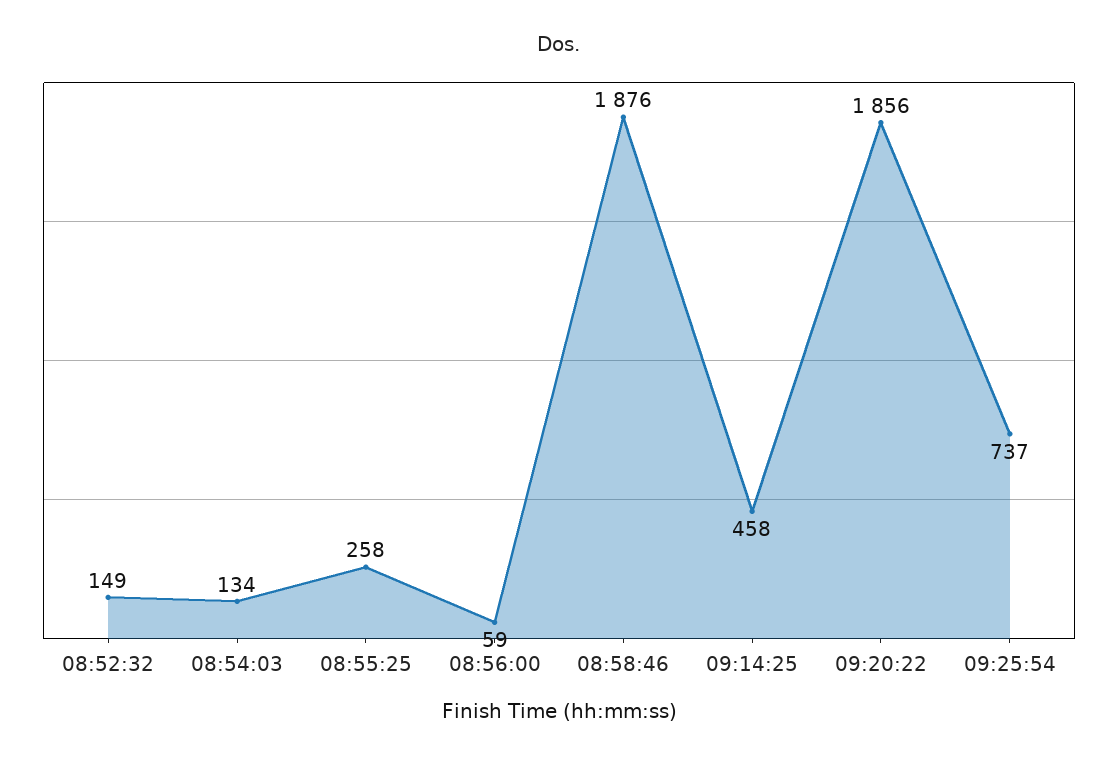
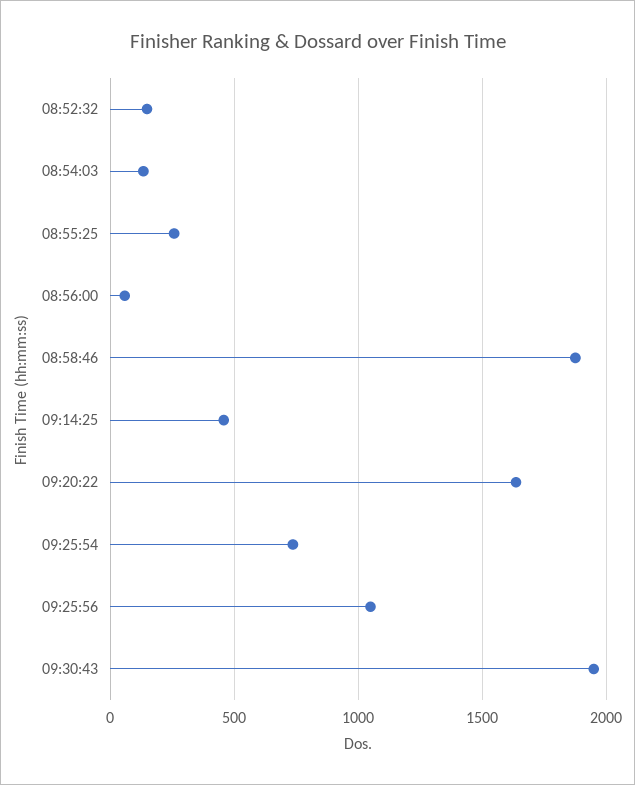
09:20:22: 1856 -> 1650
09:25:56: none -> 1050
09:30:43: none -> 1950

